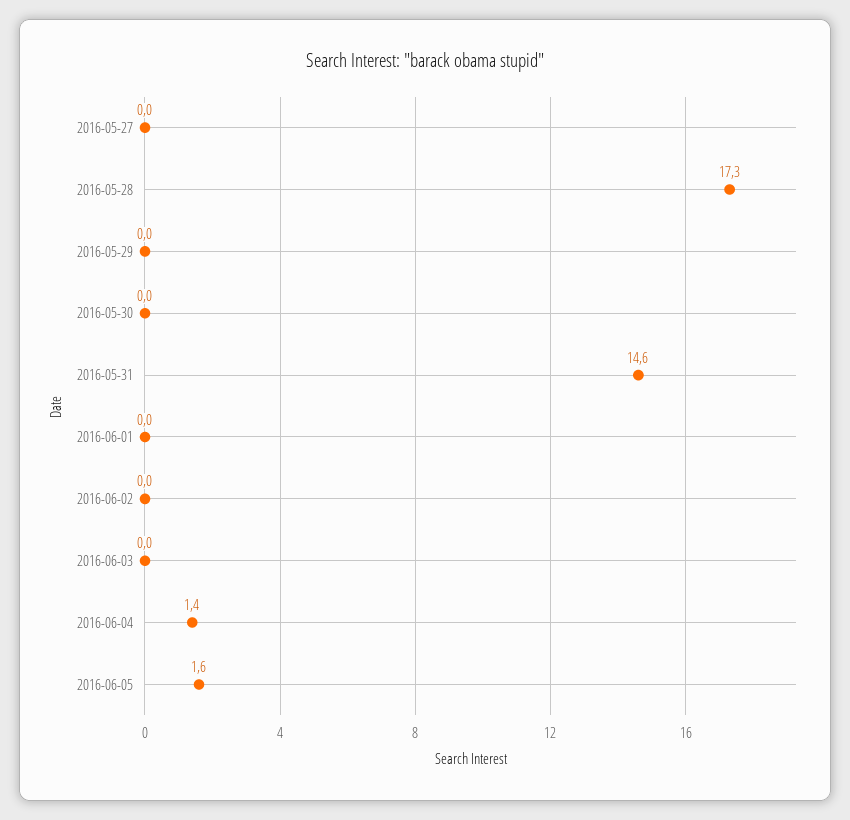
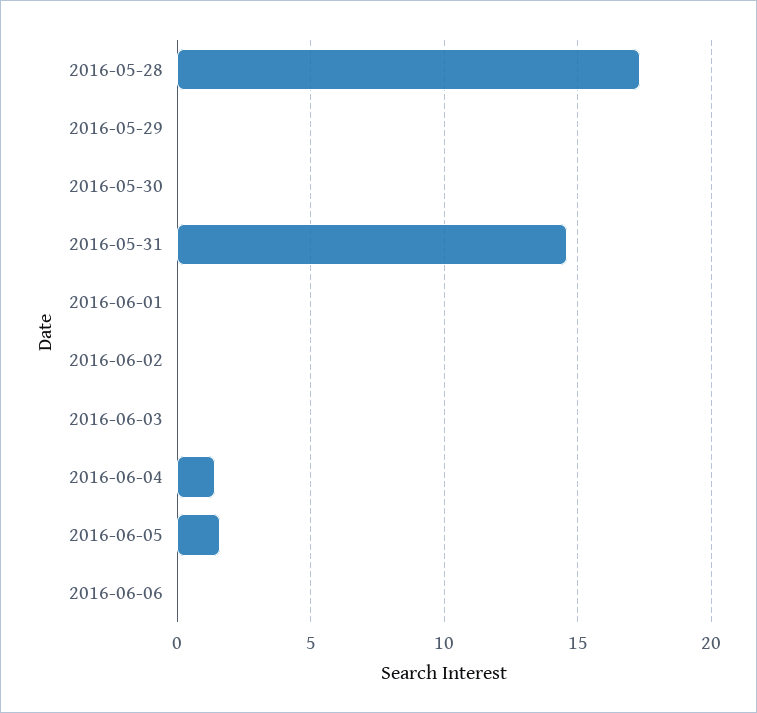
2016-05-27: 0 -> none
2016-06-06: none -> 0

